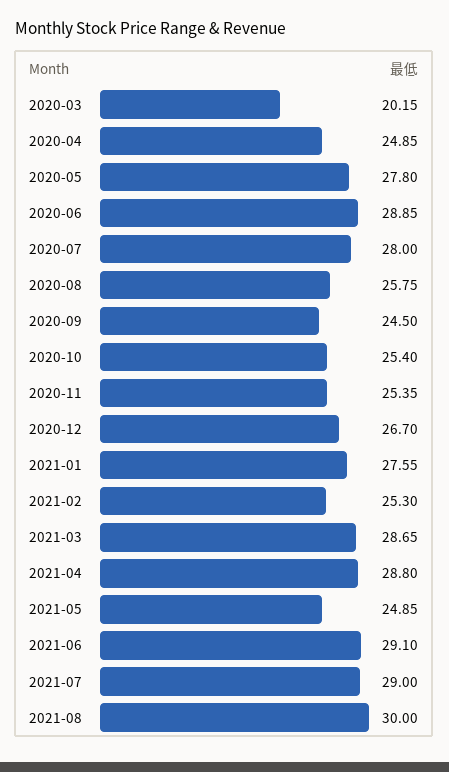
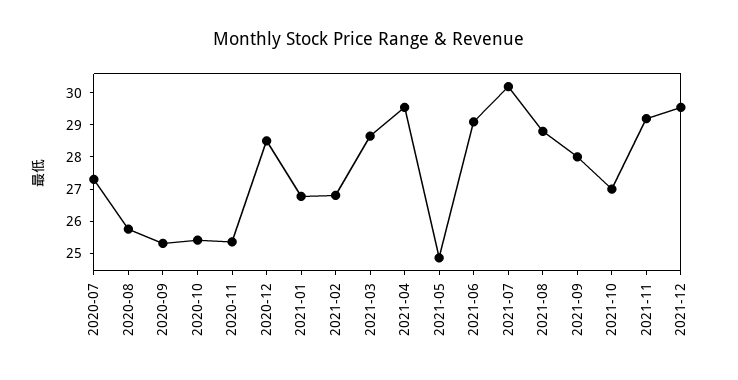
2020-03: 20.15 -> none
2020-04: 24.85 -> none
2020-05: 27.8 -> none
2020-06: 28.85 -> none
2020-07: 28 -> 27.25
2020-09: 24.5 -> 25.25
2020-12: 26.7 -> 28.5
2021-01: 27.55 -> 26.75
2021-02: 25.3 -> 26.75
2021-04: 28.8 -> 29.5
2021-07: 29 -> 30.25
2021-08: 30 -> 28.75
2021-09: none -> 28
2021-10: none -> 27
2021-11: none -> 29.25
2021-12: none -> 29.5

